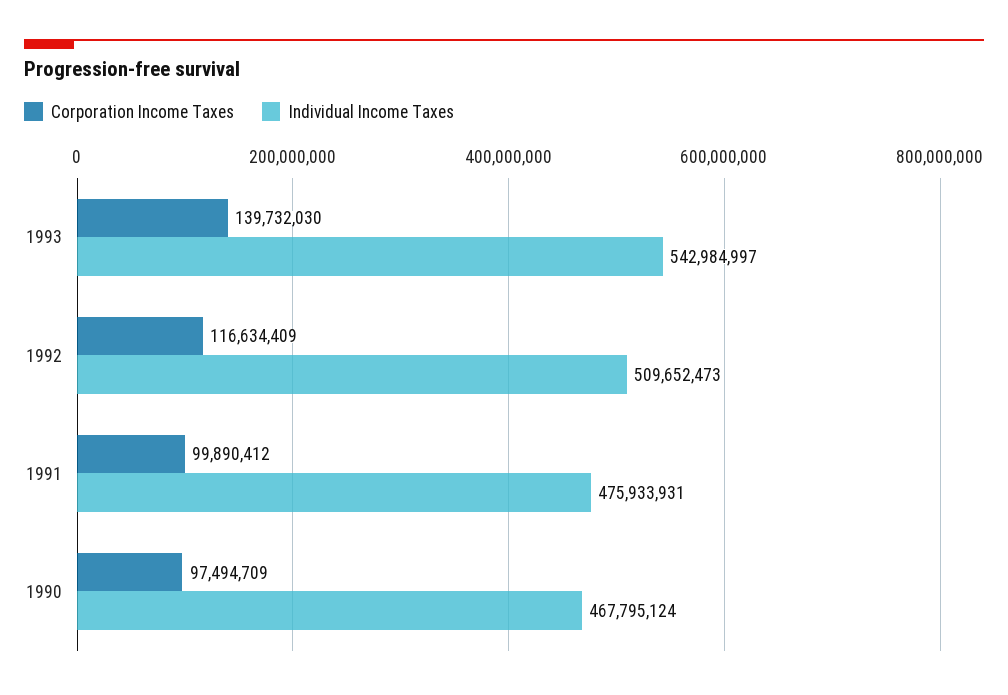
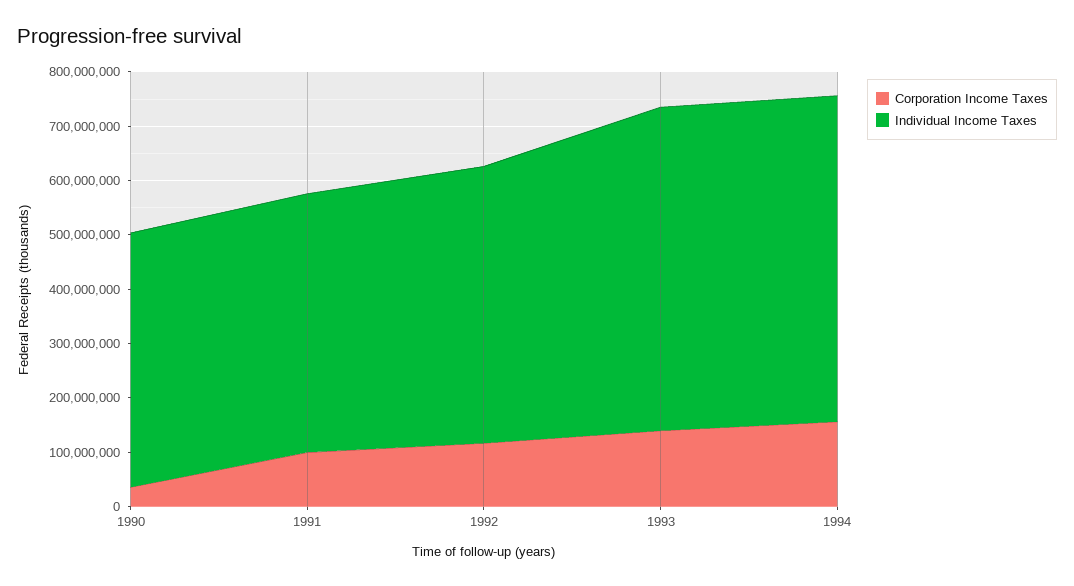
Individual Income Taxes, 1993: 542984997 -> 600000000
Corporation Income Taxes, 1990: 97494709 -> 40000000
Corporation Income Taxes, 1994: none -> 160000000
Individual Income Taxes, 1994: none -> 600000000

